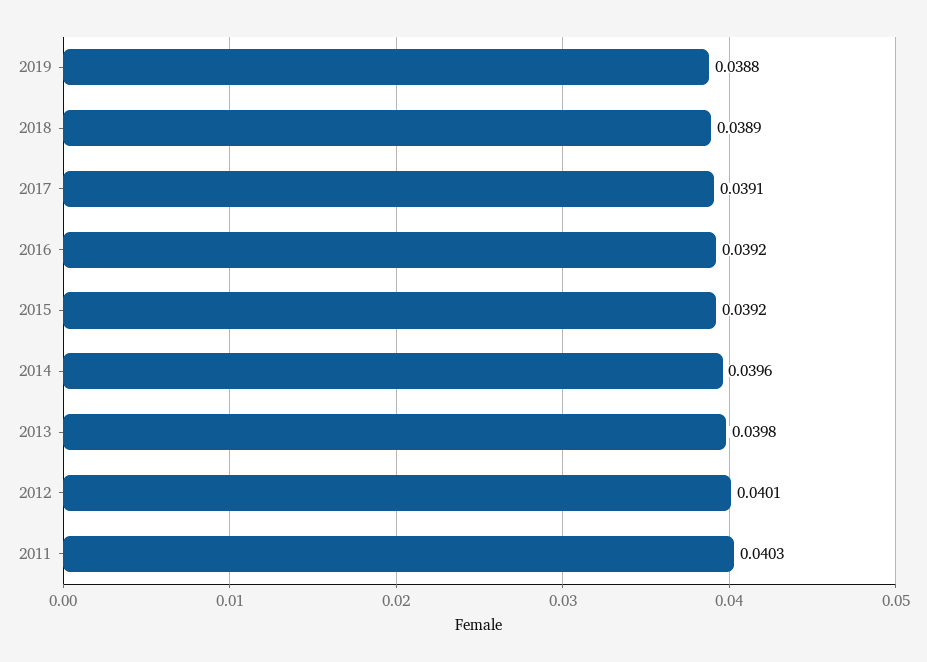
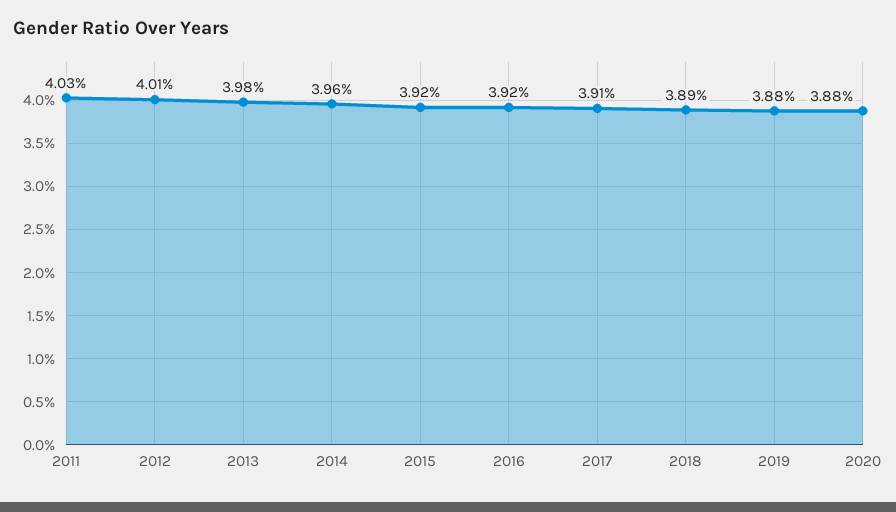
2020: none -> 0.0388

